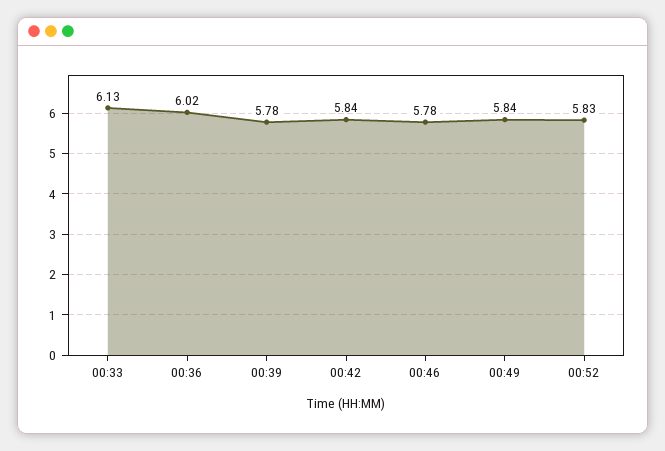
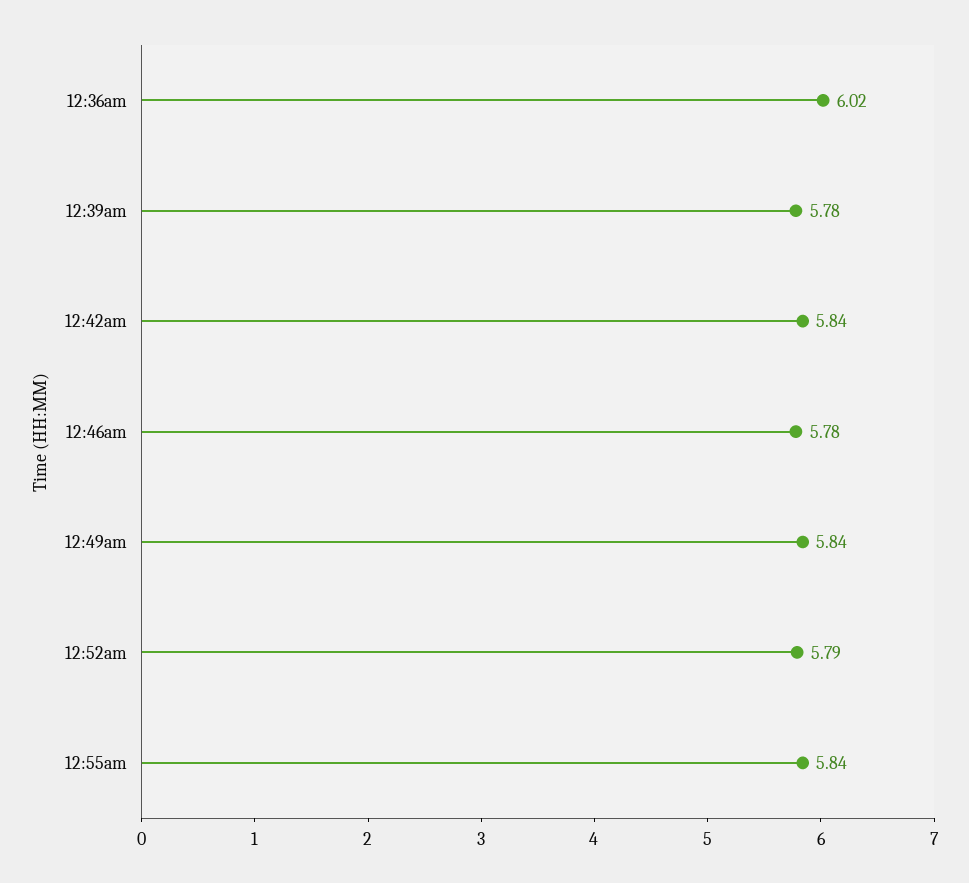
00:33: 6.13 -> none
00:52: 5.83 -> 5.79
12:55am: none -> 5.84

